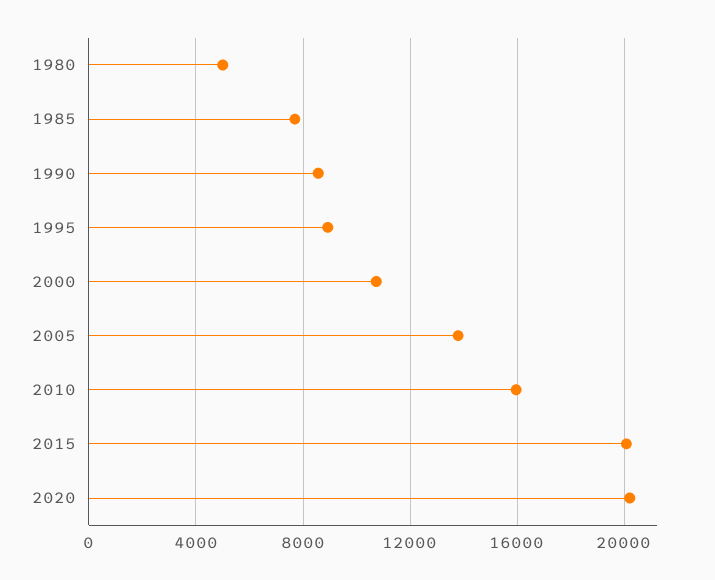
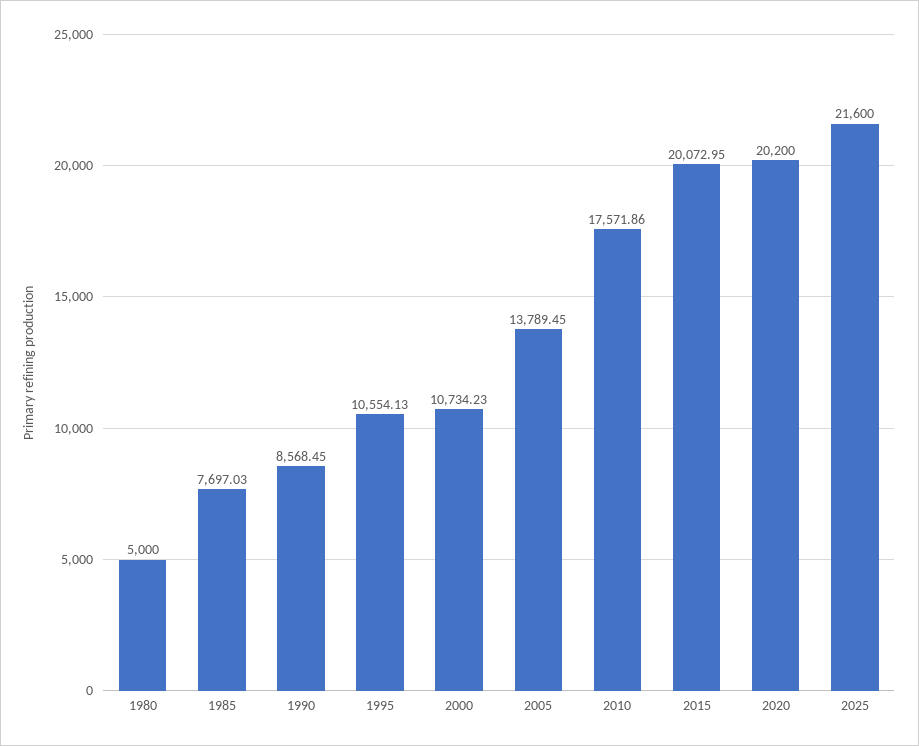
1995: 9000 -> 10554.13
2010: 16000 -> 17571.86
2025: none -> 21600

